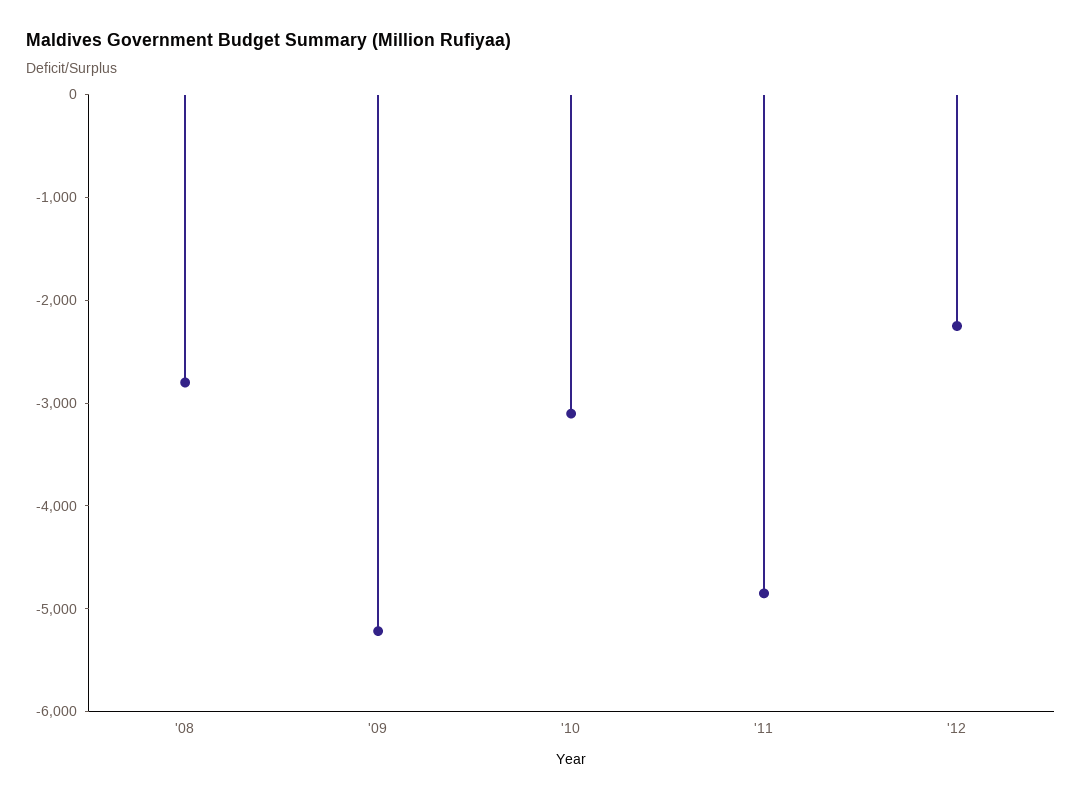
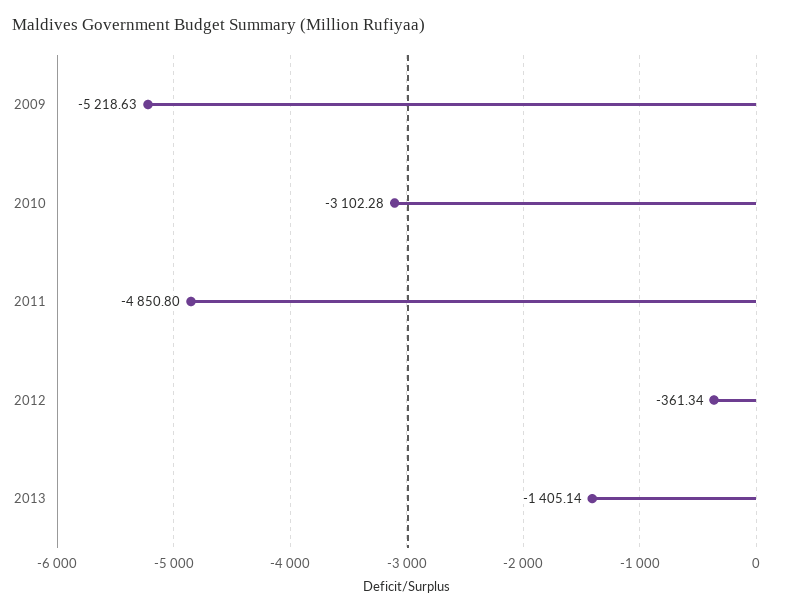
'08: -2800 -> none
'12: -2200 -> -361.34
2013: none -> -1405.14

